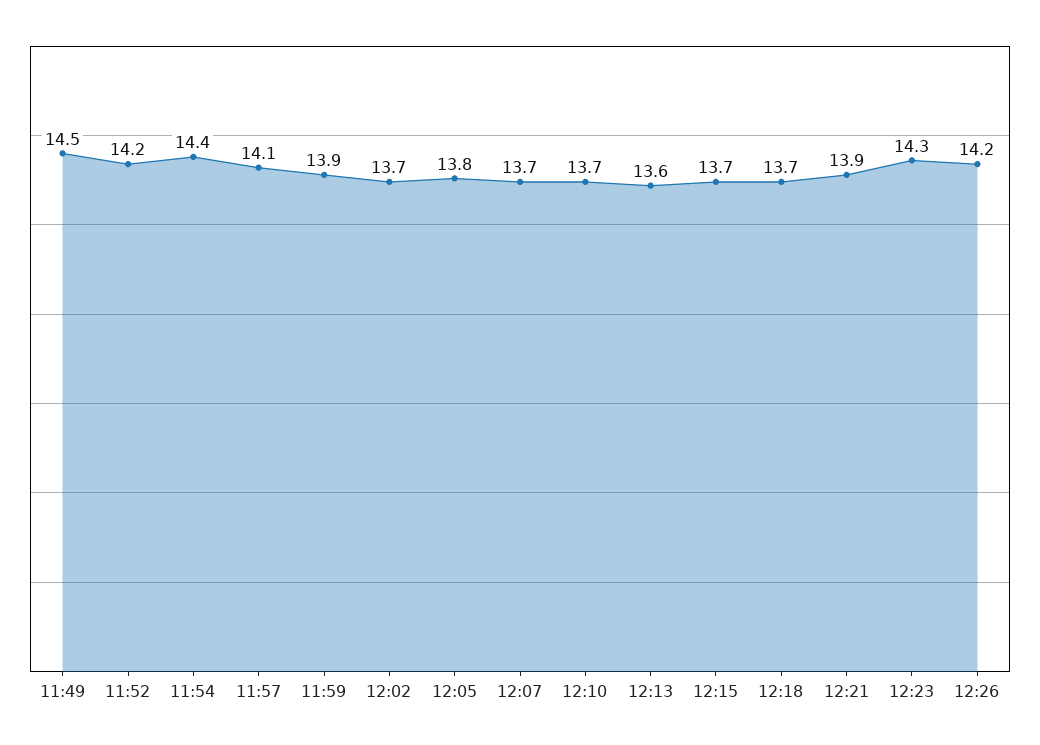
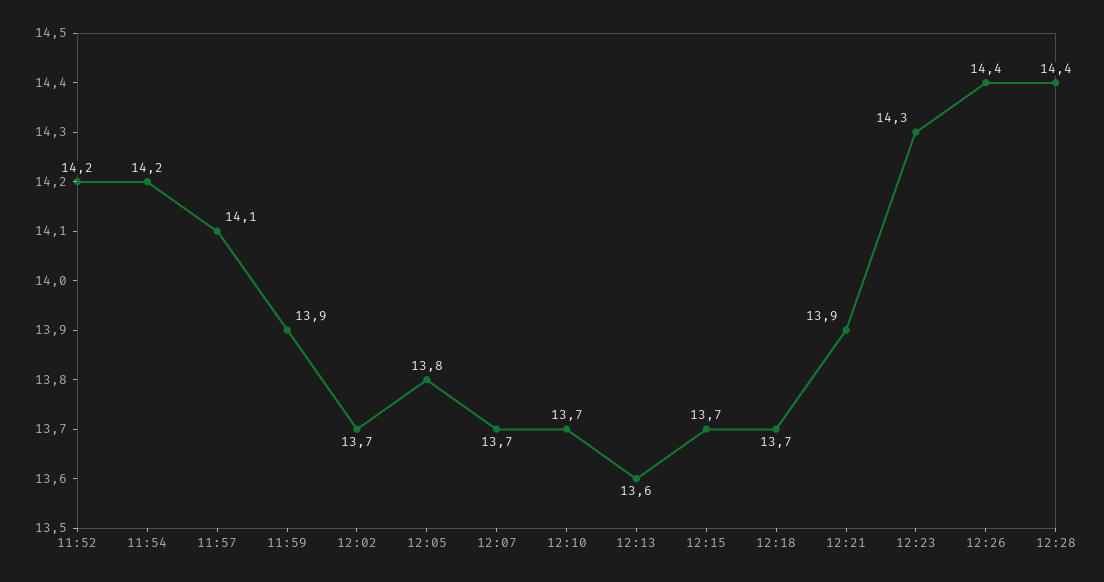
11:49: 14.5 -> none
11:54: 14.4 -> 14.2
12:26: 14.2 -> 14.4
12:28: none -> 14.4

